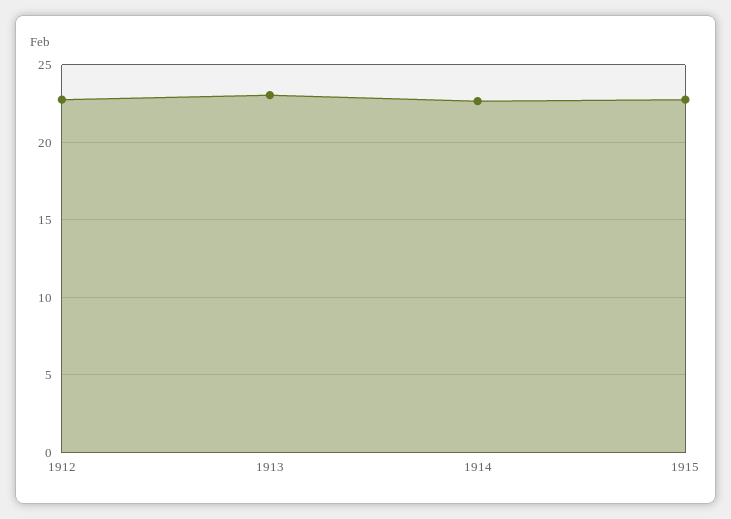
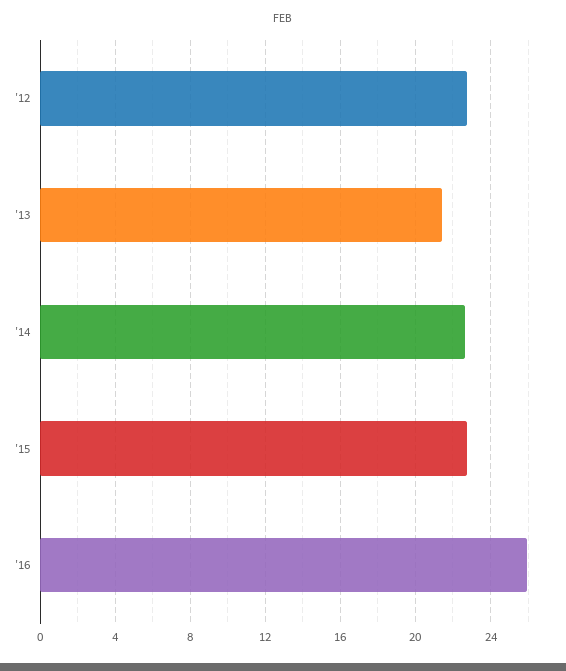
1913: 23 -> 21.5
'16: none -> 26

